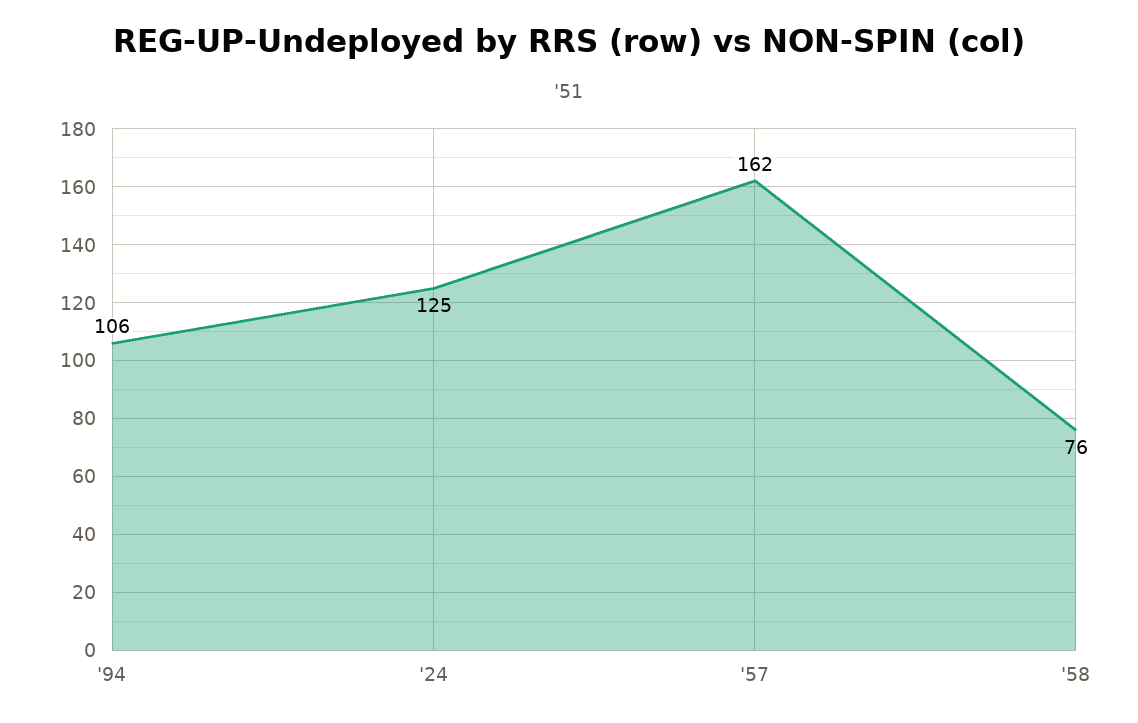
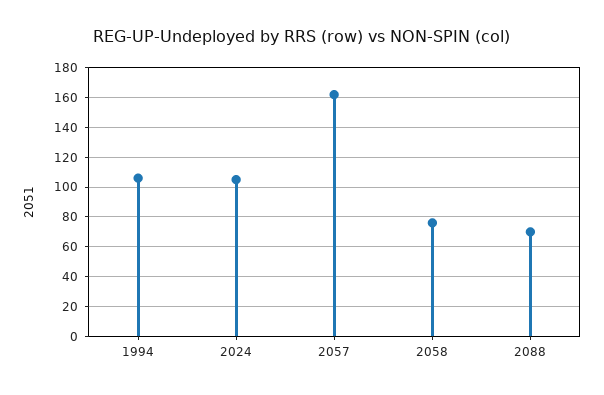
'24: 125 -> 105
2088: none -> 70

